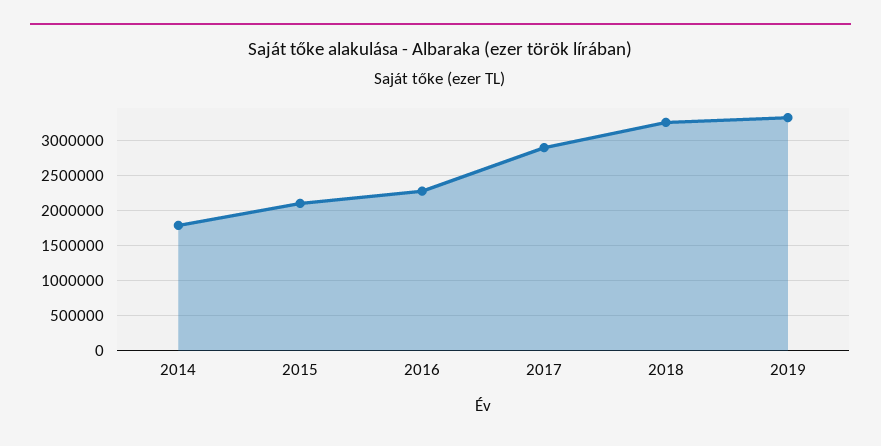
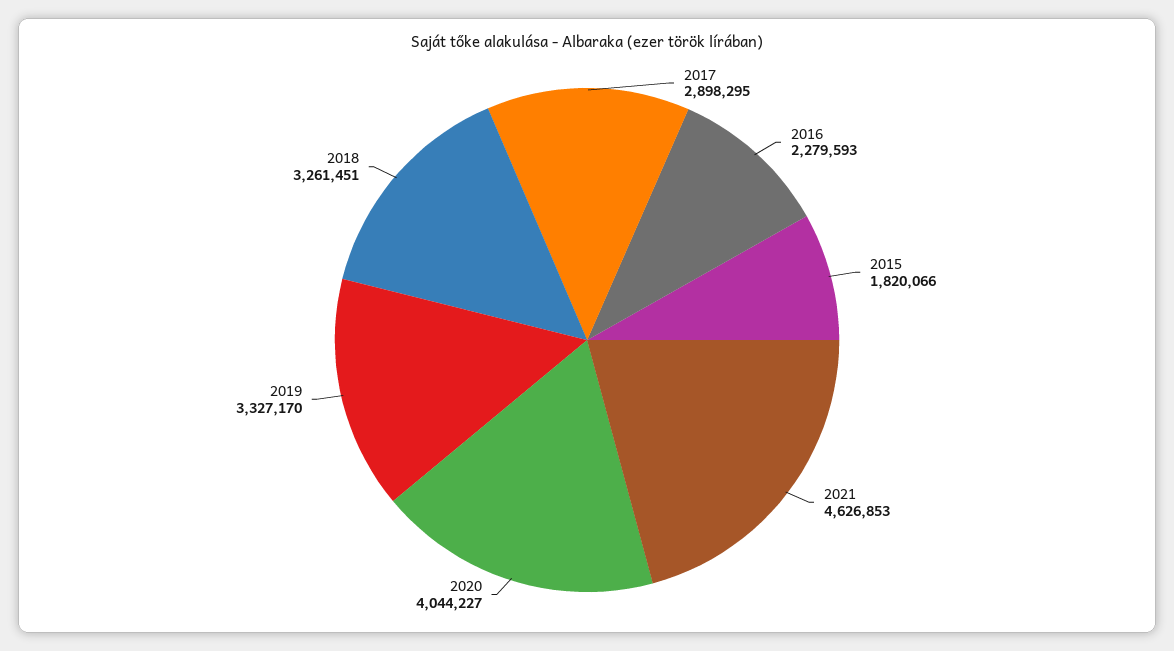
2014: 1800000 -> none
2015: 2100000 -> 1820066
2021: none -> 4626853
2020: none -> 4044227

